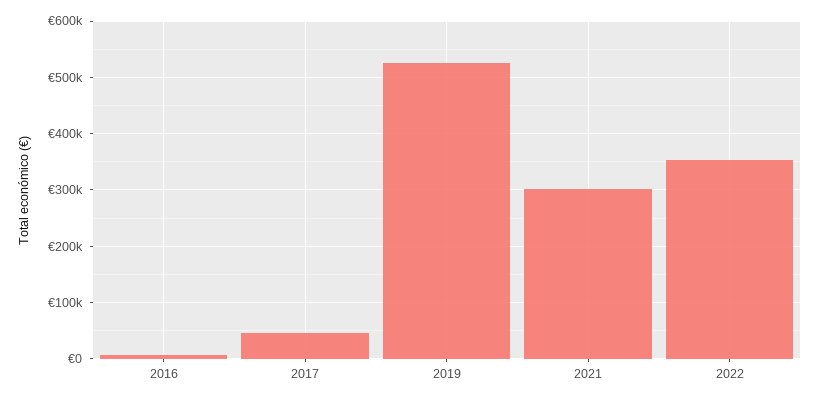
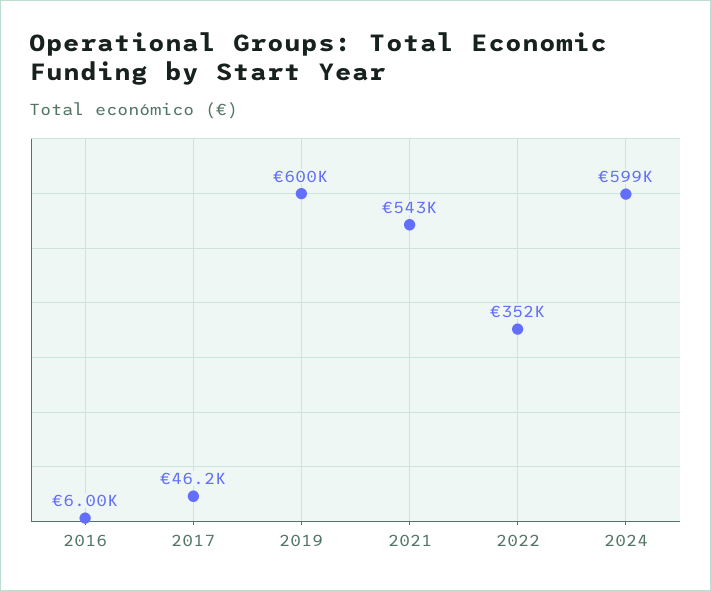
2019: 520000 -> 600000
2021: 300000 -> 543000
2024: none -> 599000

